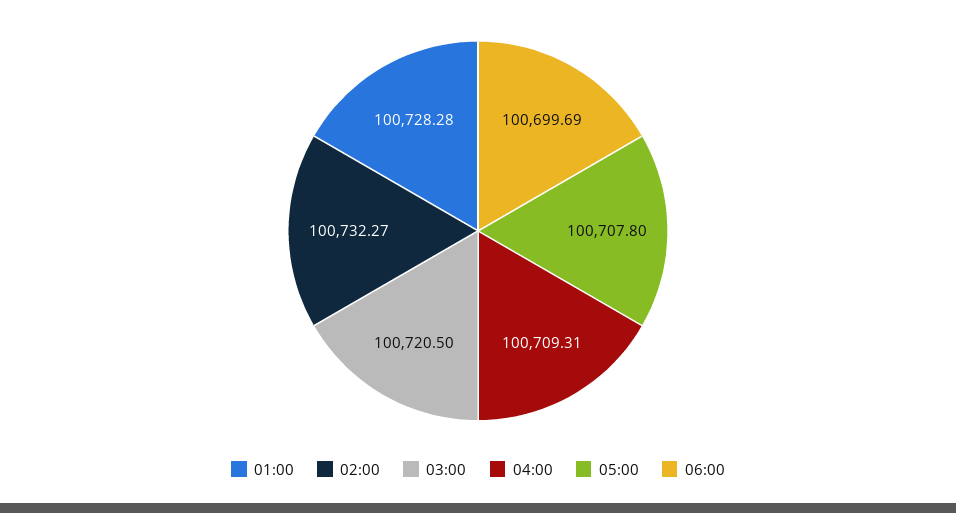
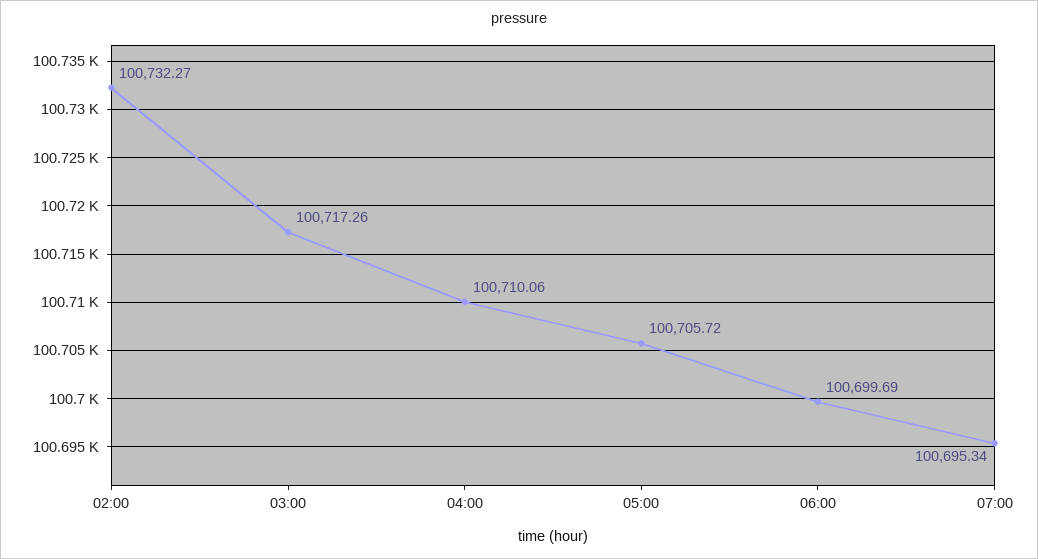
01:00: 100728.28 -> none
03:00: 100720.5 -> 100717.26
04:00: 100709.31 -> 100710.06
05:00: 100707.8 -> 100705.72
07:00: none -> 100695.34

